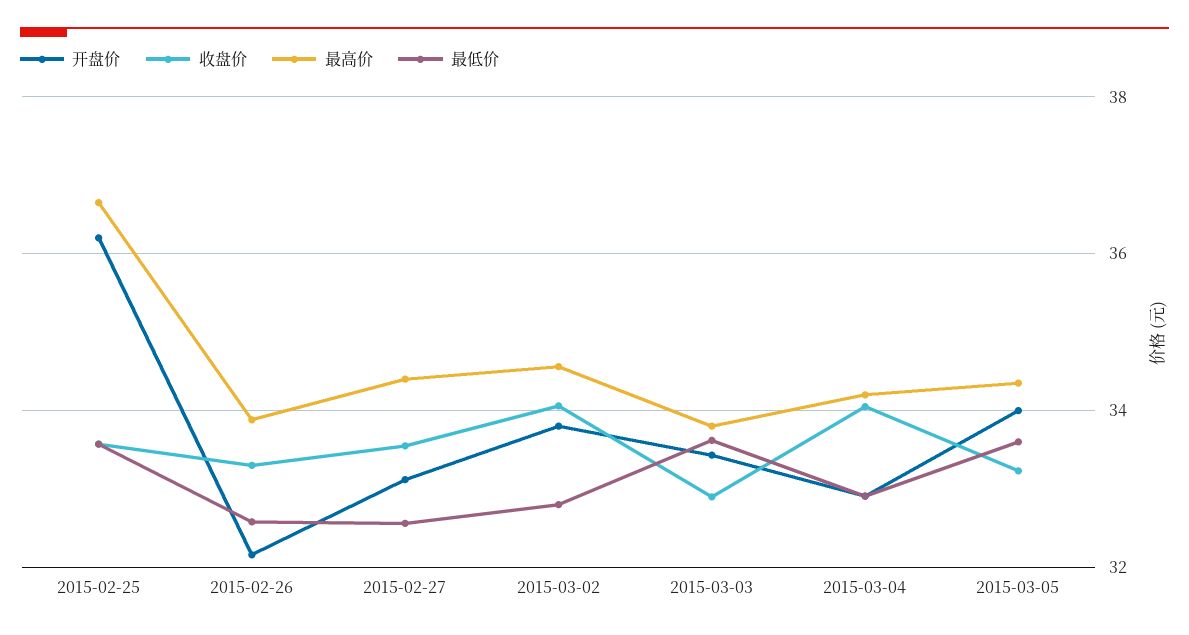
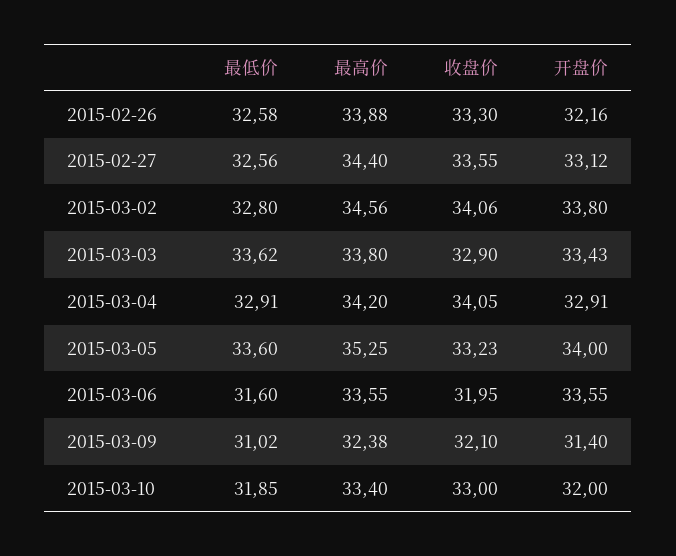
开盘价, 2015-02-25: 36.2 -> none
收盘价, 2015-02-25: 33.6 -> none
最高价, 2015-02-25: 36.6 -> none
最低价, 2015-02-25: 33.6 -> none
最高价, 2015-03-05: 34.4 -> 35.25
最低价, 2015-03-06: none -> 31.6
最高价, 2015-03-06: none -> 33.55
收盘价, 2015-03-06: none -> 31.95
开盘价, 2015-03-06: none -> 33.55
最低价, 2015-03-09: none -> 31.02
最高价, 2015-03-09: none -> 32.38
收盘价, 2015-03-09: none -> 32.1
开盘价, 2015-03-09: none -> 31.4
最低价, 2015-03-10: none -> 31.85
最高价, 2015-03-10: none -> 33.4
收盘价, 2015-03-10: none -> 33
开盘价, 2015-03-10: none -> 32

